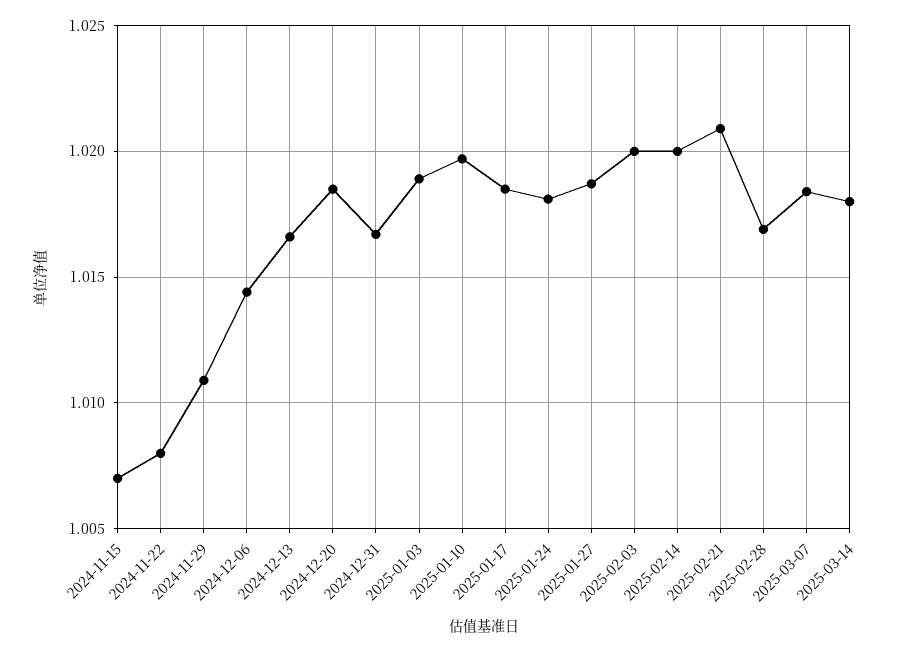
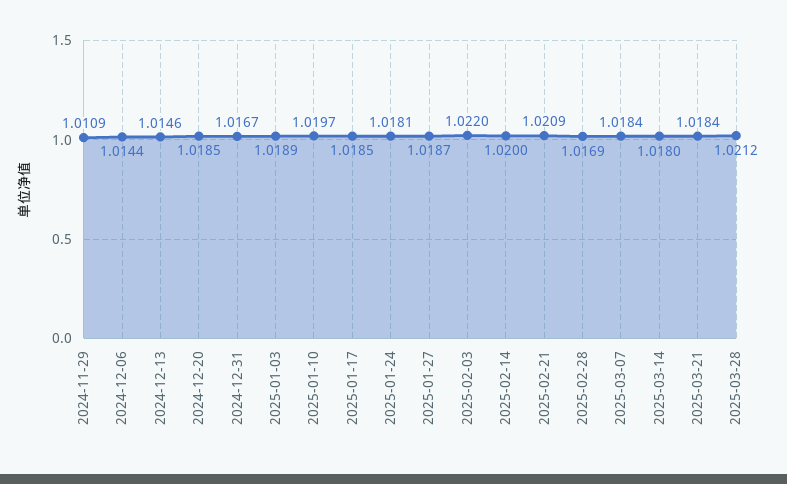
2024-11-15: 1.007 -> none
2024-11-22: 1.008 -> none
2024-12-13: 1.0165 -> 1.0146
2025-02-03: 1.02 -> 1.022
2025-03-21: none -> 1.0184
2025-03-28: none -> 1.0212

